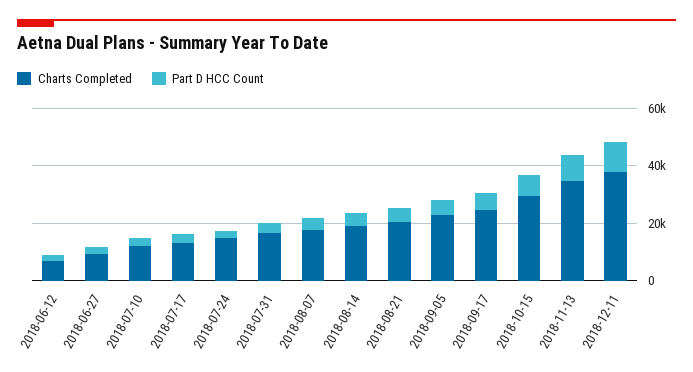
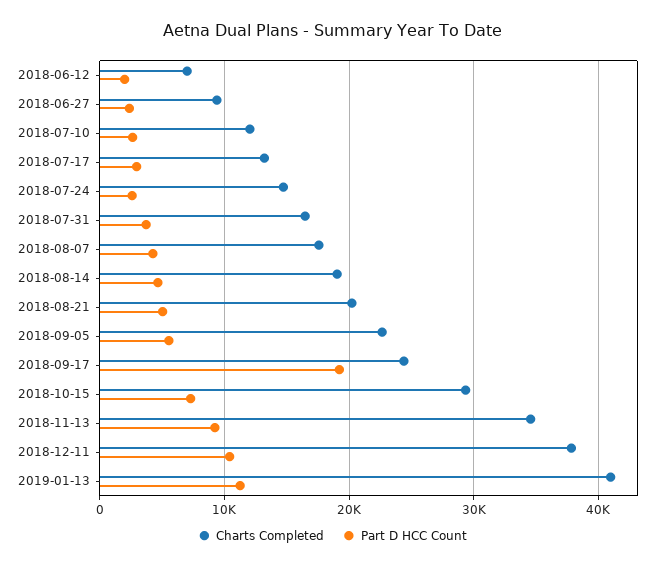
Part D HCC Count, 2018-09-17: 5000 -> 19000
Charts Completed, 2019-01-13: none -> 41000
Part D HCC Count, 2019-01-13: none -> 11000

